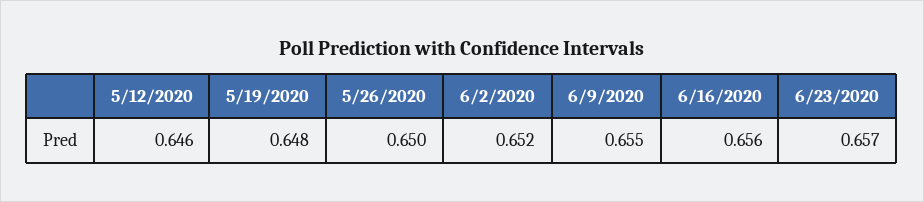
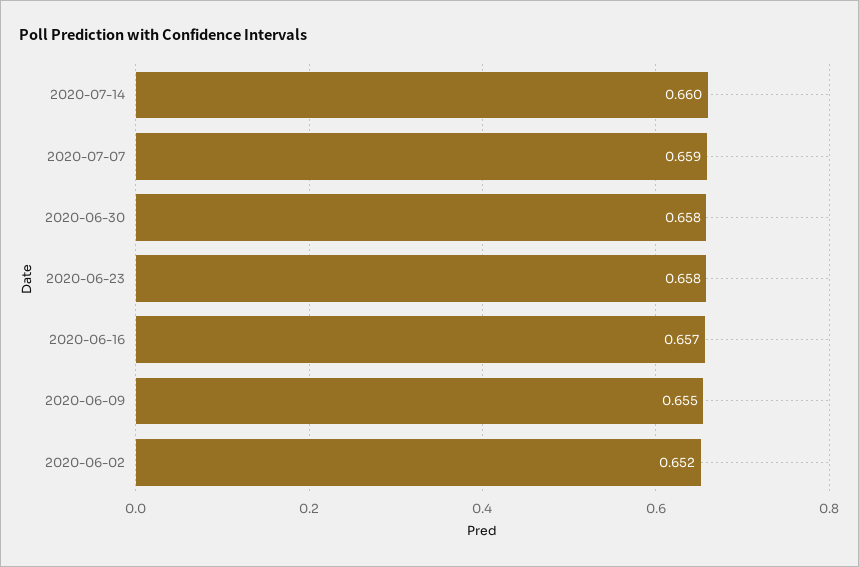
5/12/2020: 0.646 -> none
5/19/2020: 0.648 -> none
5/26/2020: 0.65 -> none
6/16/2020: 0.656 -> 0.657
6/23/2020: 0.657 -> 0.658
2020-07-14: none -> 0.66
2020-07-07: none -> 0.659
2020-06-30: none -> 0.658

